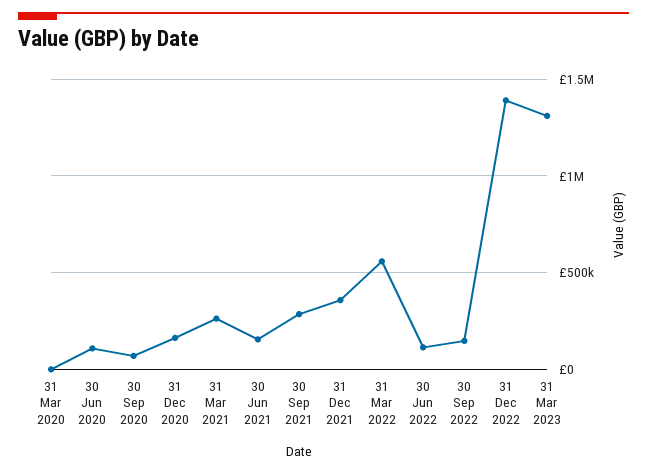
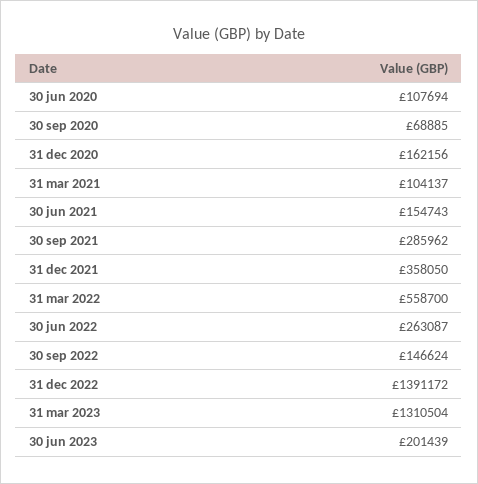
31 Mar 2020: 0 -> none
31 Mar 2021: 250000 -> 104137
30 Jun 2022: 100000 -> 263087
30 jun 2023: none -> 201439

